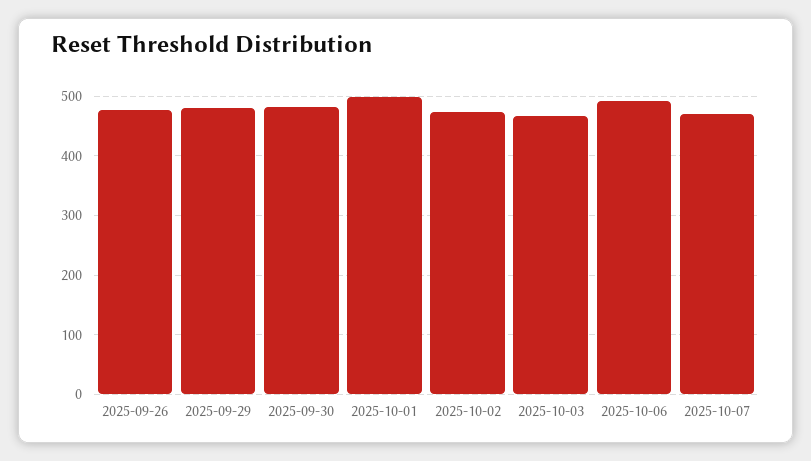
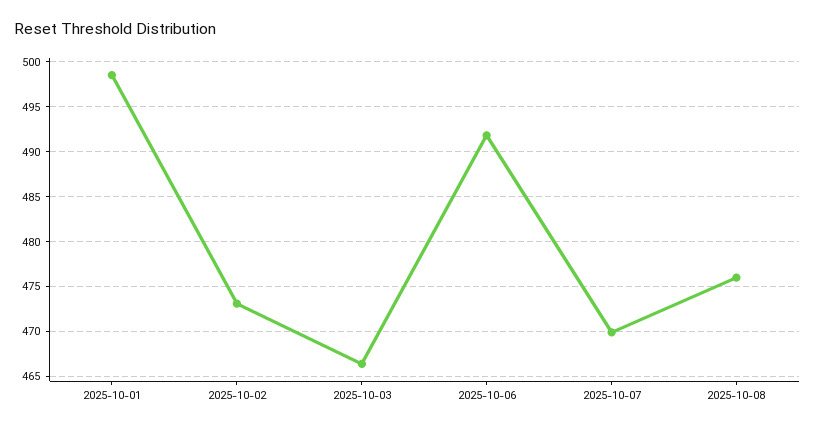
2025-09-26: 480 -> none
2025-09-29: 480 -> none
2025-09-30: 480 -> none
2025-10-08: none -> 476

